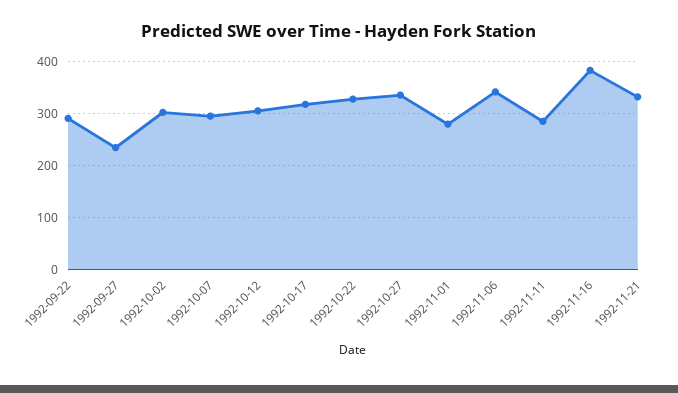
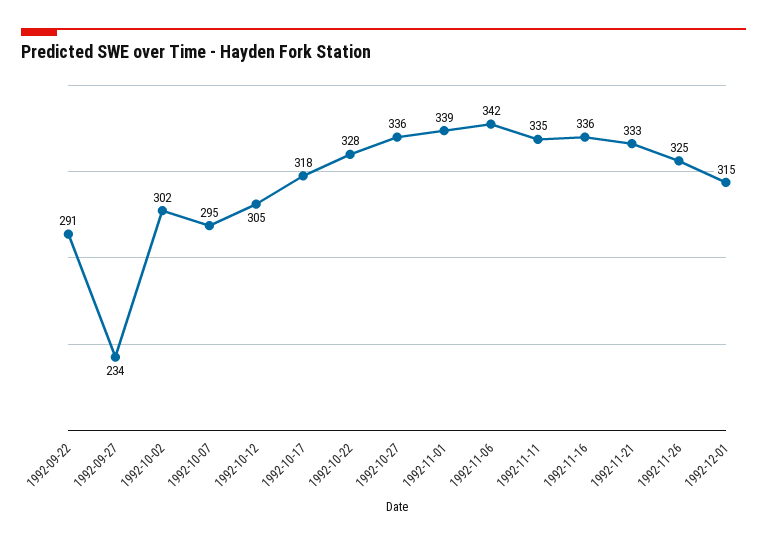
1992-11-01: 280 -> 339
1992-11-11: 280 -> 335
1992-11-16: 380 -> 336
1992-11-26: none -> 325
1992-12-01: none -> 315

